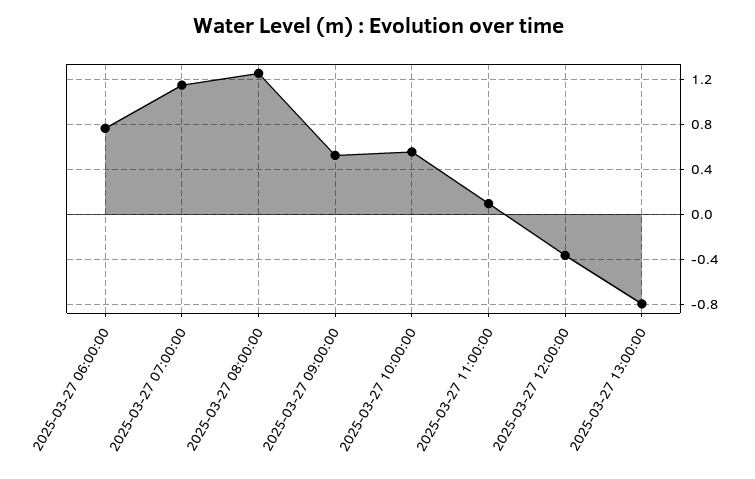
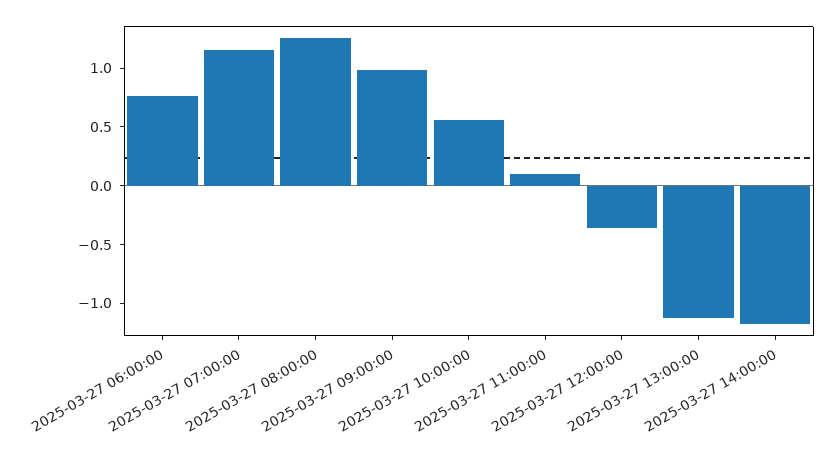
2025-03-27 09:00:00: 0.5 -> 1
2025-03-27 13:00:00: -0.8 -> -1.1
2025-03-27 14:00:00: none -> -1.2

